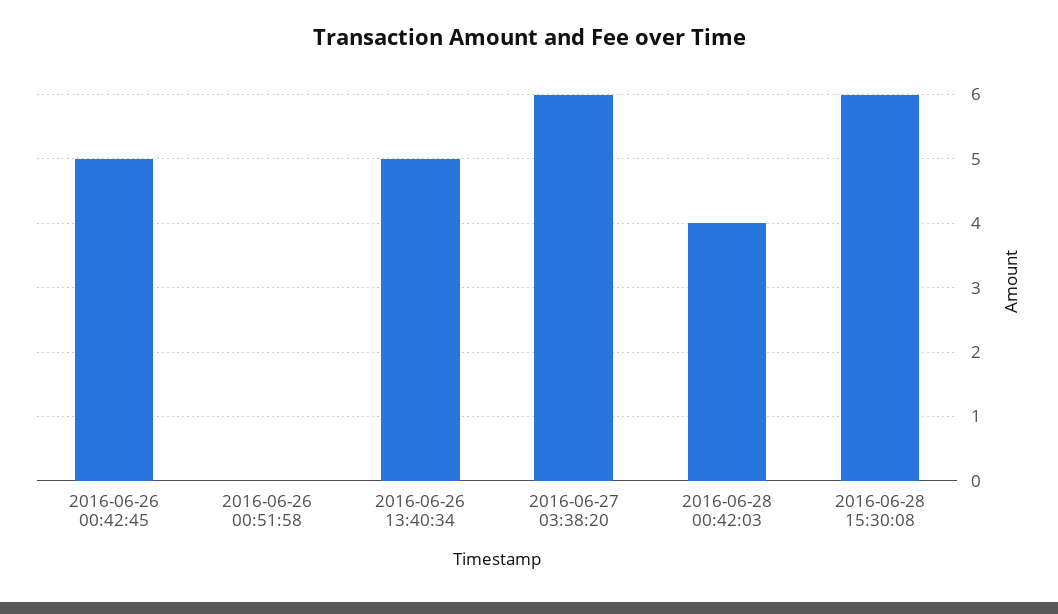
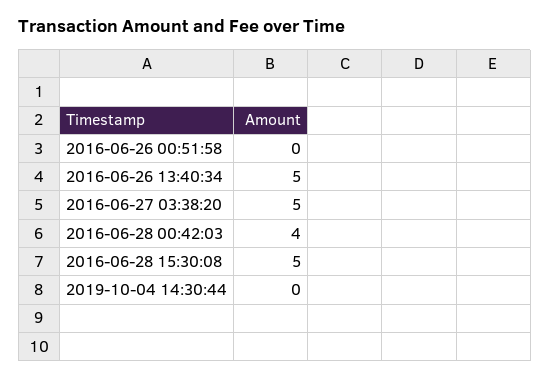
2016-06-26 00:42:45: 5 -> none
2016-06-27 03:38:20: 6 -> 5
2016-06-28 15:30:08: 6 -> 5
2019-10-04 14:30:44: none -> 0

